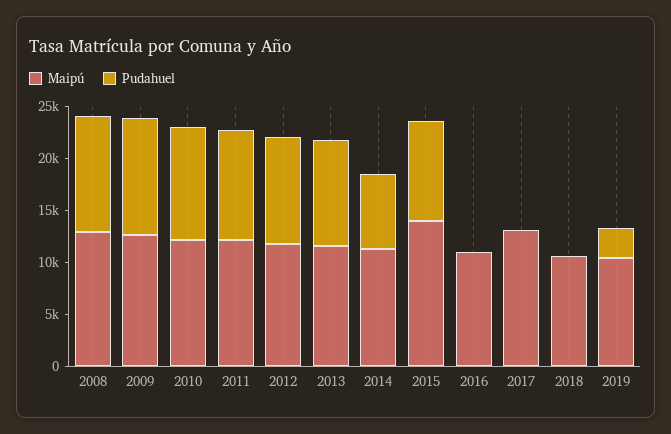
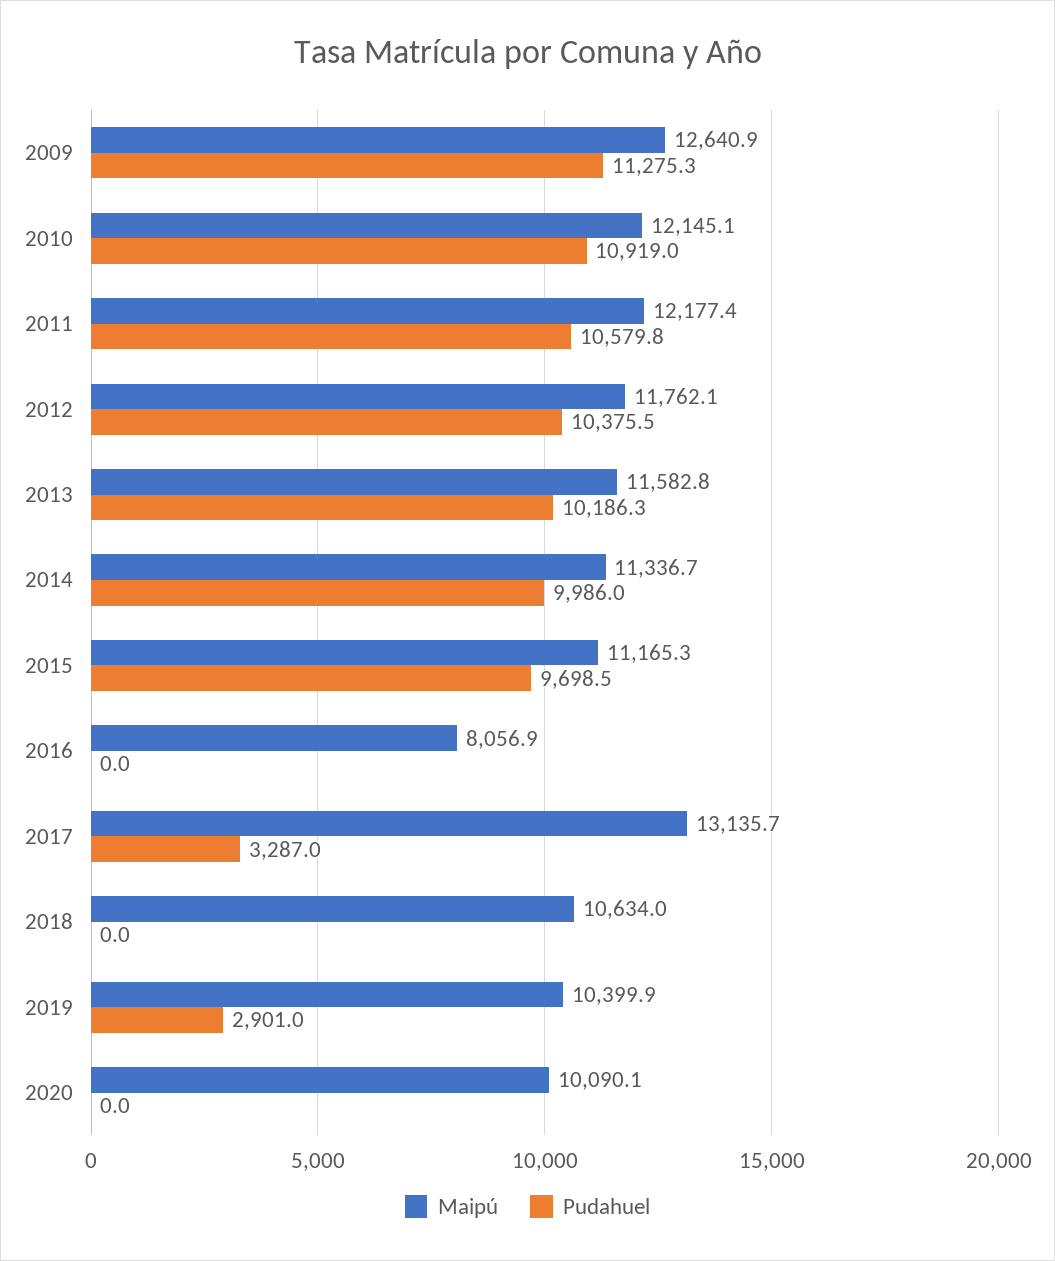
Maipú, 2008: 13000 -> none
Pudahuel, 2008: 11000 -> none
Pudahuel, 2014: 7000 -> 9986
Maipú, 2015: 14000 -> 11165.3
Maipú, 2016: 11000 -> 8056.9
Pudahuel, 2017: 0 -> 3287
Maipú, 2020: none -> 10090.1
Pudahuel, 2020: none -> 0

